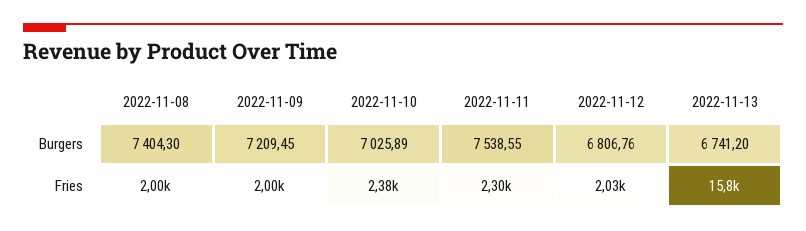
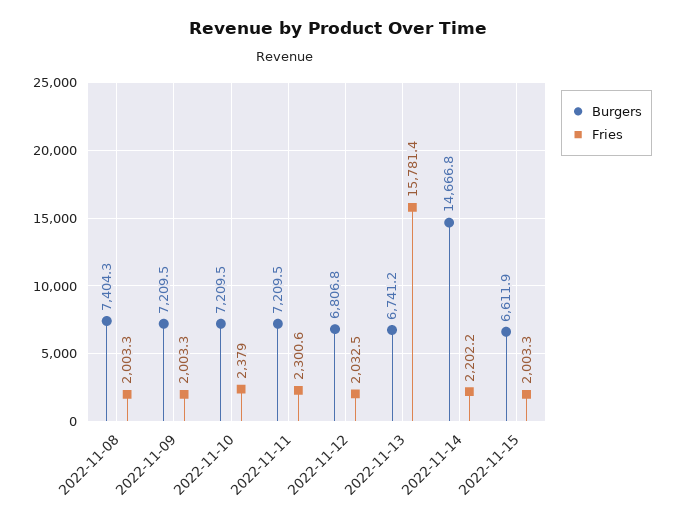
Burgers, 2022-11-10: 7025.89 -> 7209.5
Burgers, 2022-11-11: 7538.55 -> 7209.5
Burgers, 2022-11-14: none -> 14666.8
Fries, 2022-11-14: none -> 2202.2
Burgers, 2022-11-15: none -> 6611.9
Fries, 2022-11-15: none -> 2003.3

